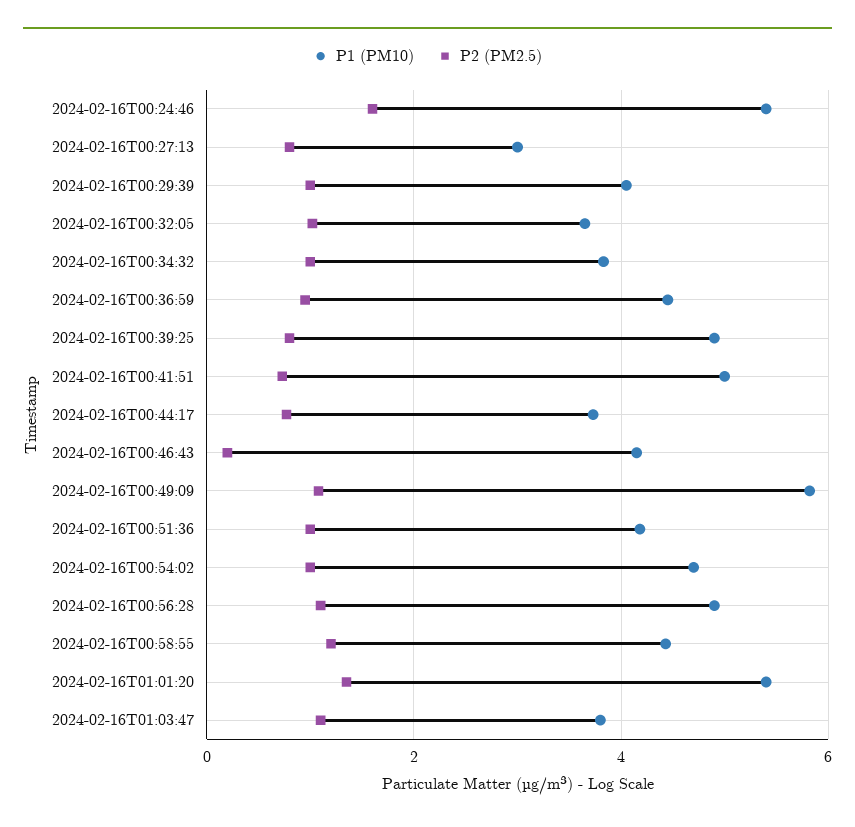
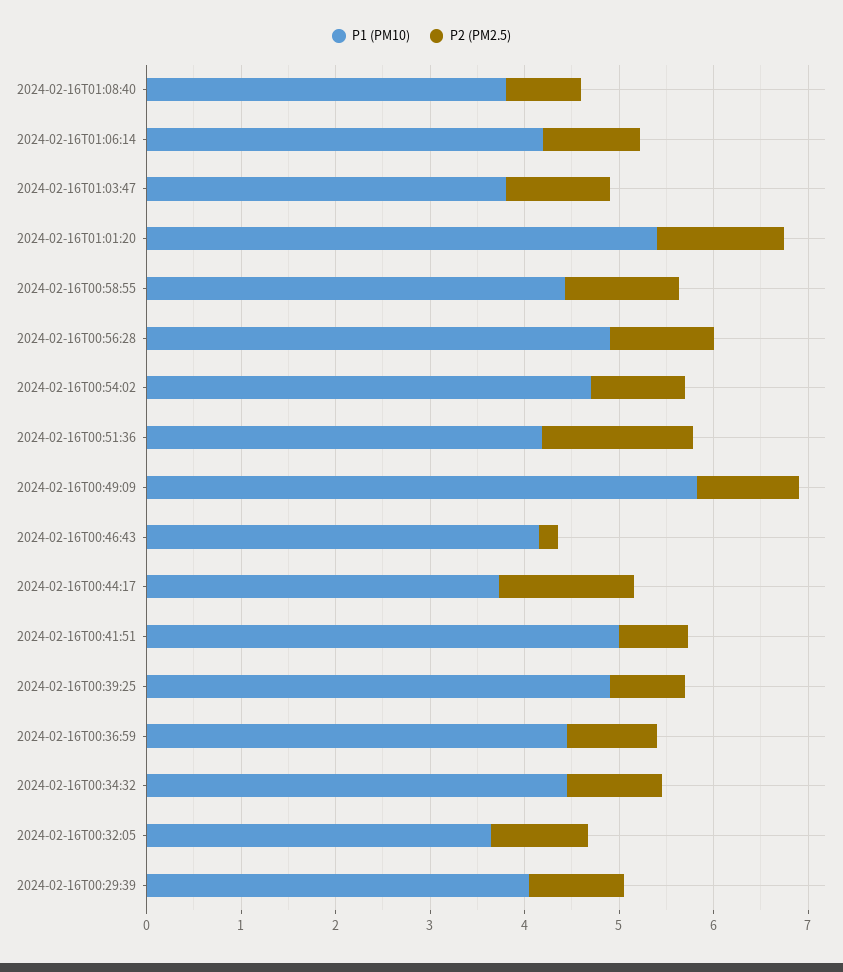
P1 (PM10), 2024-02-16T00:24:46: 5.4 -> none
P2 (PM2.5), 2024-02-16T00:24:46: 1.6 -> none
P1 (PM10), 2024-02-16T00:27:13: 3 -> none
P2 (PM2.5), 2024-02-16T00:27:13: 0.8 -> none
P1 (PM10), 2024-02-16T00:34:32: 3.8 -> 4.4
P2 (PM2.5), 2024-02-16T00:44:17: 0.8 -> 1.4
P2 (PM2.5), 2024-02-16T00:51:36: 1 -> 1.6
P1 (PM10), 2024-02-16T01:08:40: none -> 3.8
P2 (PM2.5), 2024-02-16T01:08:40: none -> 0.8
P1 (PM10), 2024-02-16T01:06:14: none -> 4.2
P2 (PM2.5), 2024-02-16T01:06:14: none -> 1

